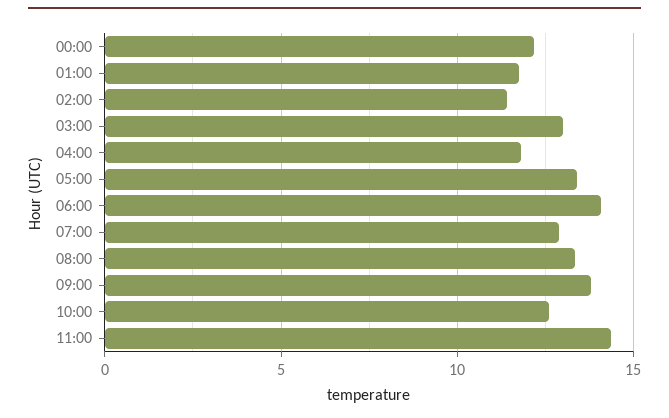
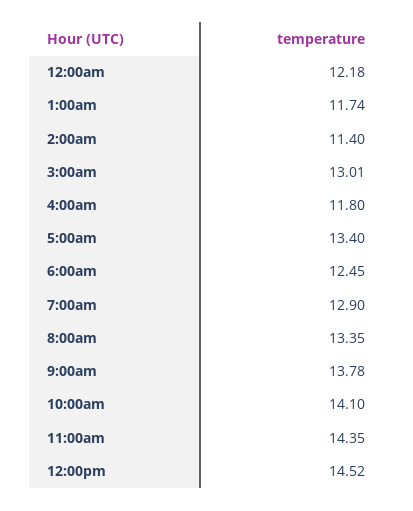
06:00: 14 -> 12.45
10:00: 12.5 -> 14.1
12:00pm: none -> 14.52

